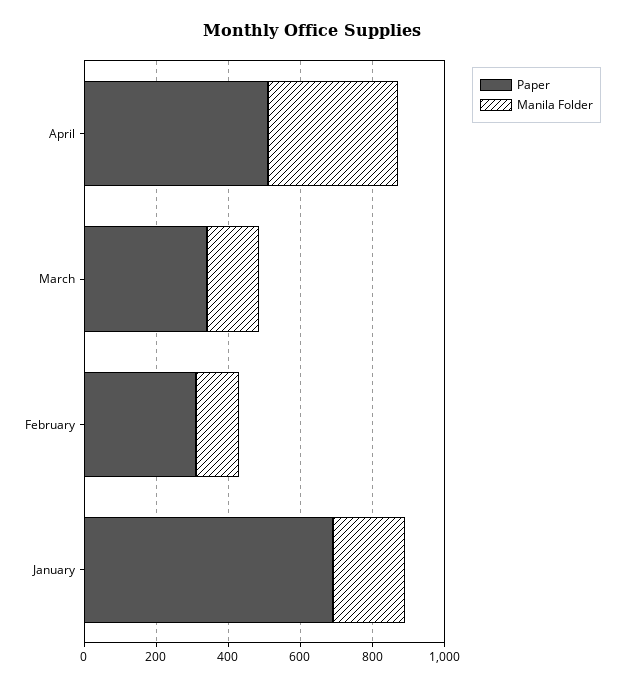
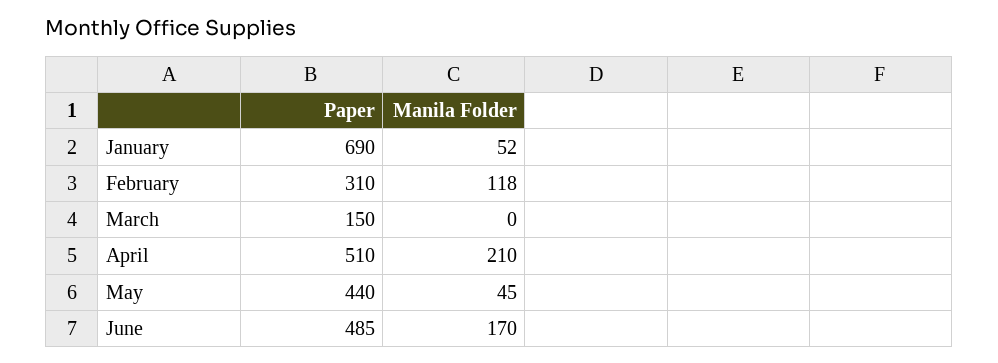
Manila Folder, April: 350 -> 210
Paper, March: 350 -> 150
Manila Folder, March: 150 -> 0
Manila Folder, January: 200 -> 52
Paper, May: none -> 440
Manila Folder, May: none -> 45
Paper, June: none -> 485
Manila Folder, June: none -> 170

